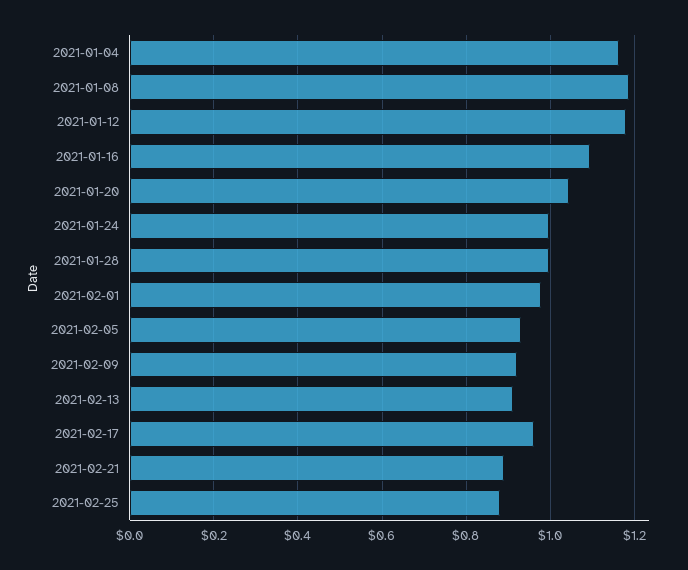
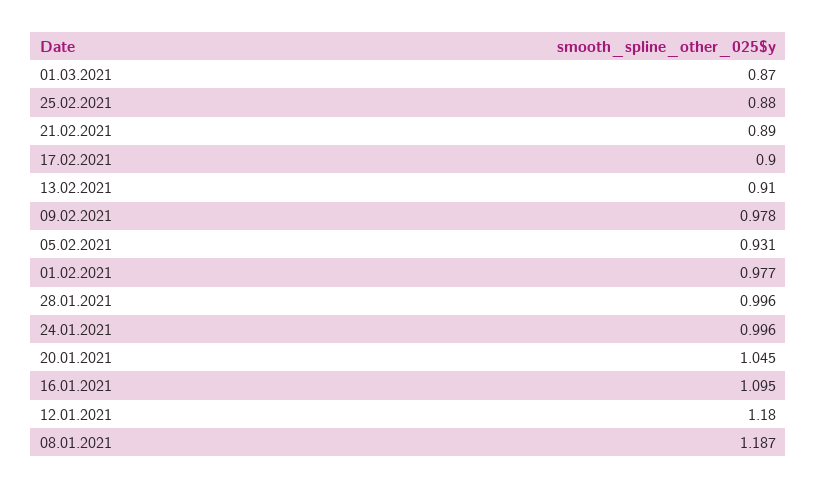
2021-01-04: 1.16 -> none
2021-02-09: 0.92 -> 0.978
2021-02-17: 0.96 -> 0.9
01.03.2021: none -> 0.87

